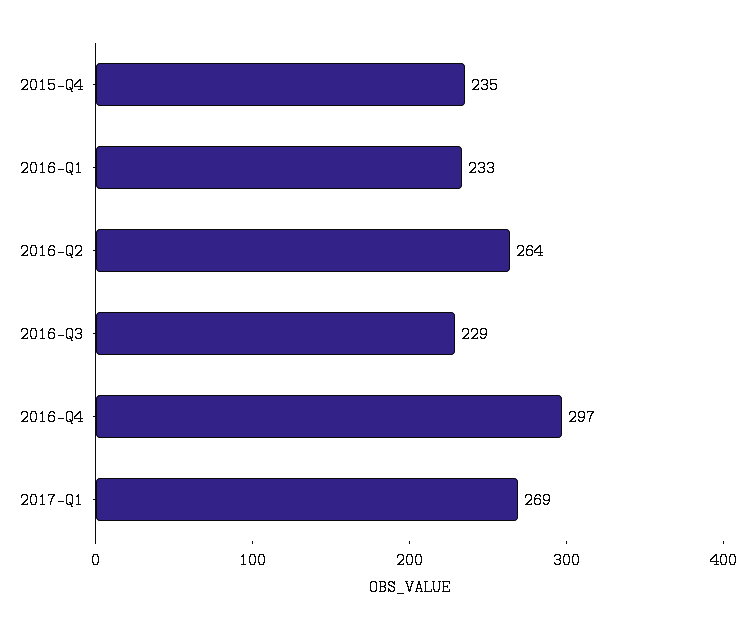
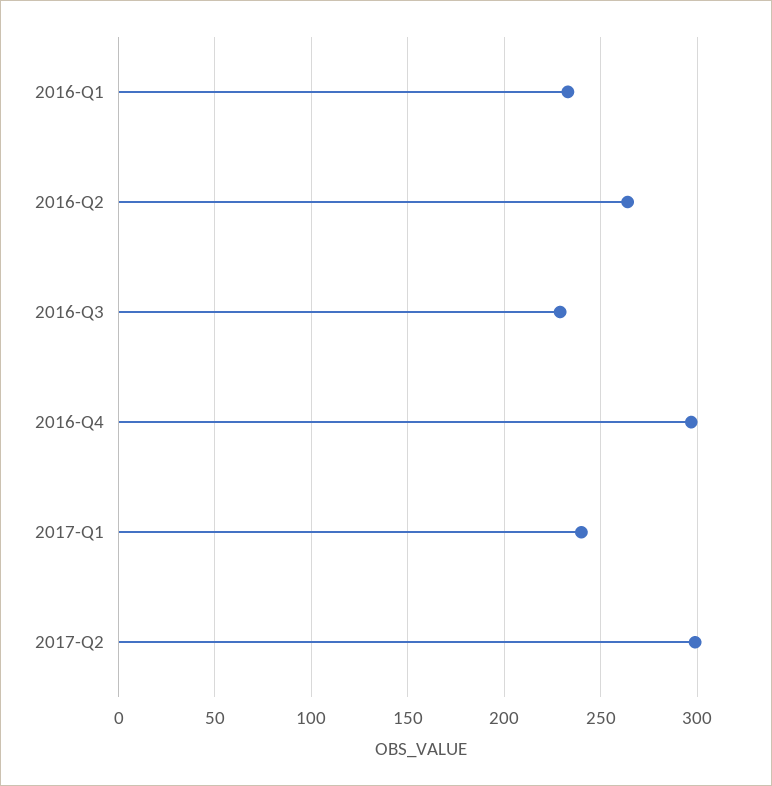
2015-Q4: 235 -> none
2017-Q1: 269 -> 240
2017-Q2: none -> 300

